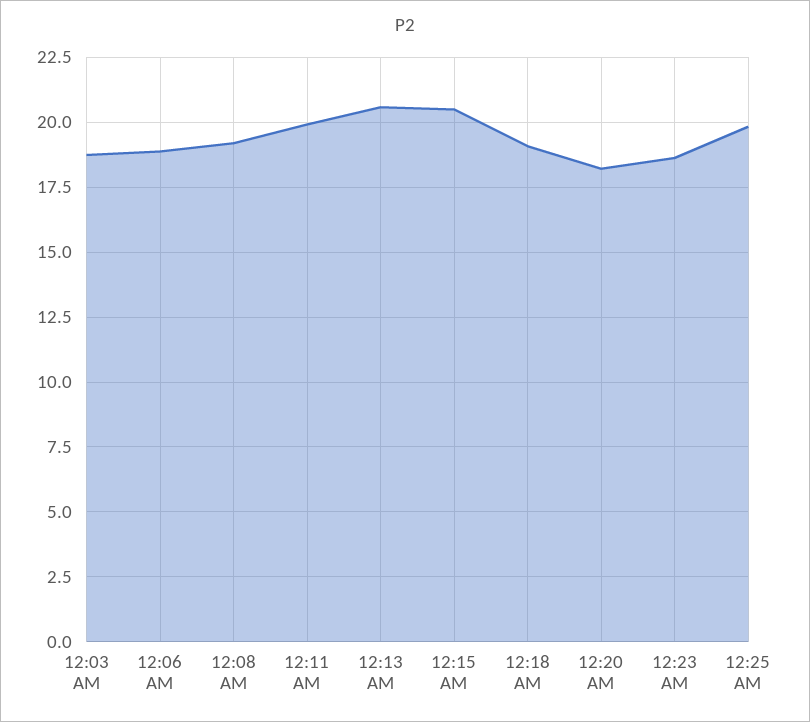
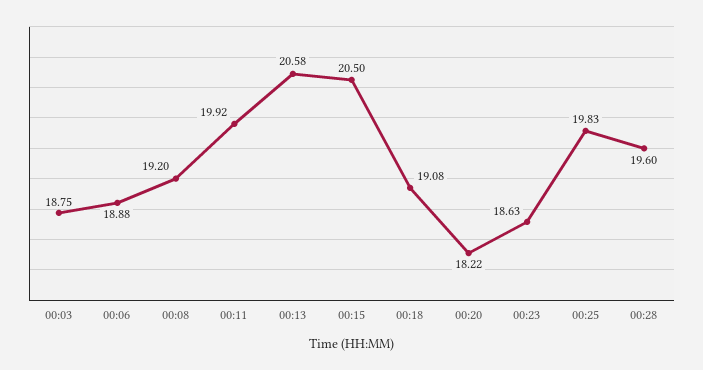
00:28: none -> 19.6

